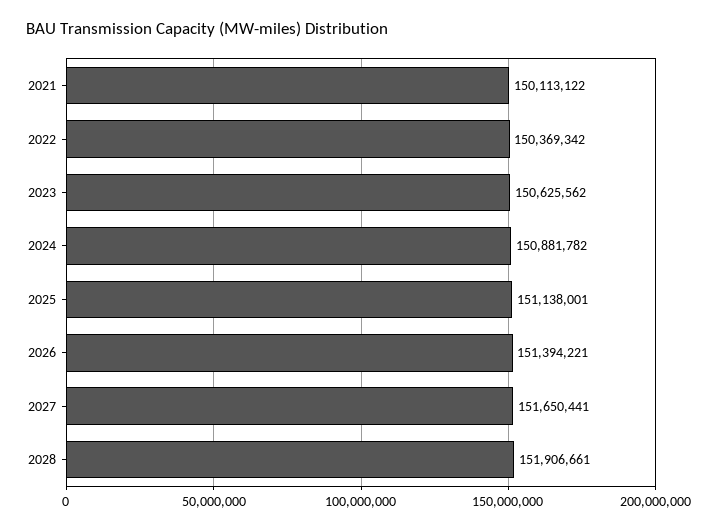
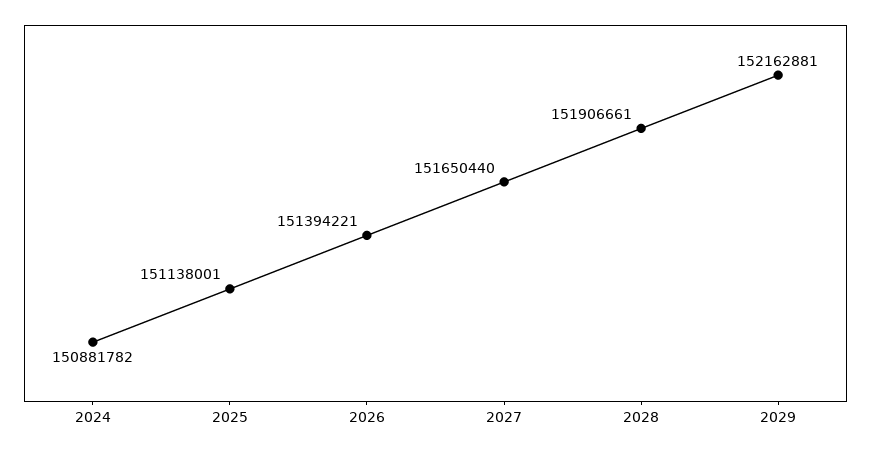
2021: 150113122 -> none
2022: 150369342 -> none
2023: 150625562 -> none
2027: 151650441 -> 151650440
2029: none -> 152162881

